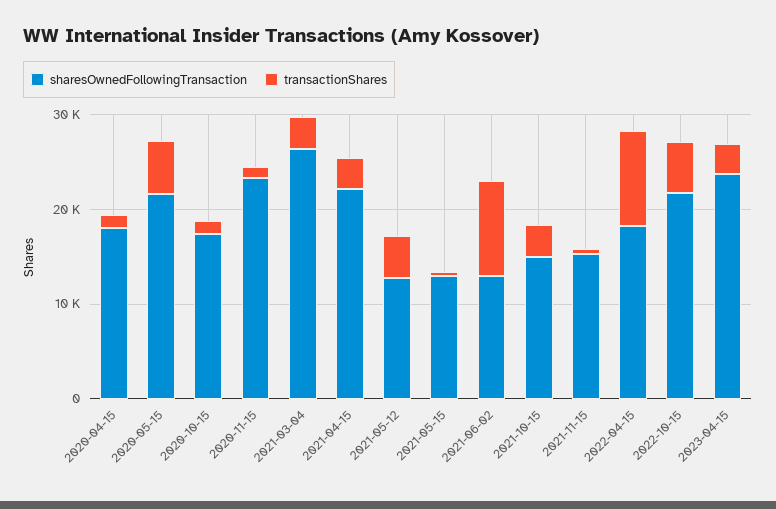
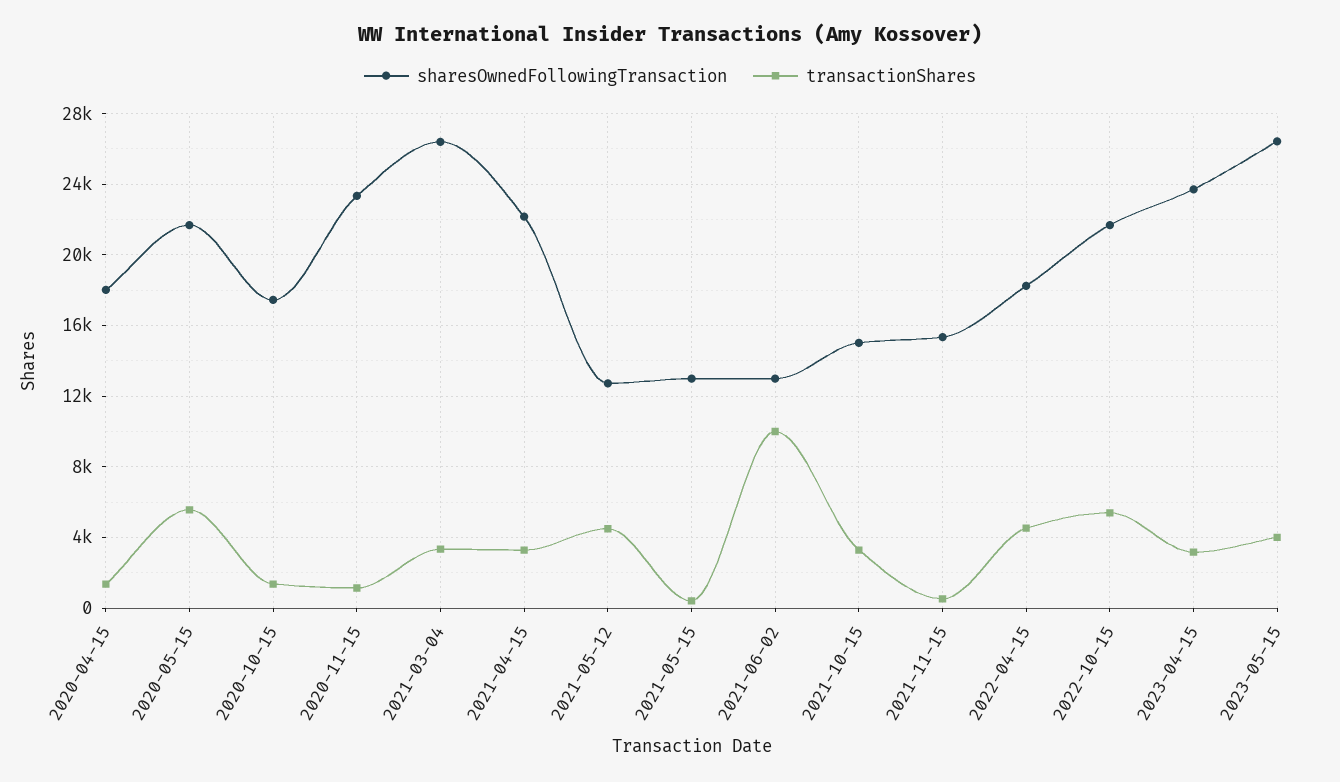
transactionShares, 2022-04-15: 10000 -> 4500
sharesOwnedFollowingTransaction, 2023-05-15: none -> 26500
transactionShares, 2023-05-15: none -> 4000

